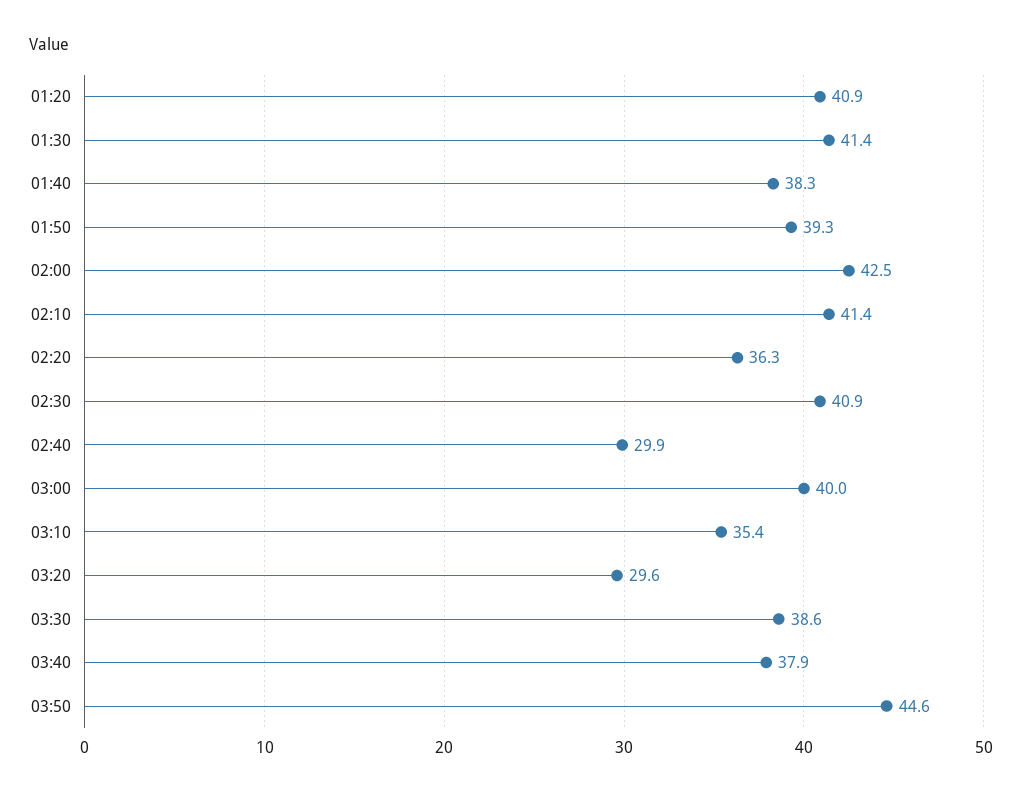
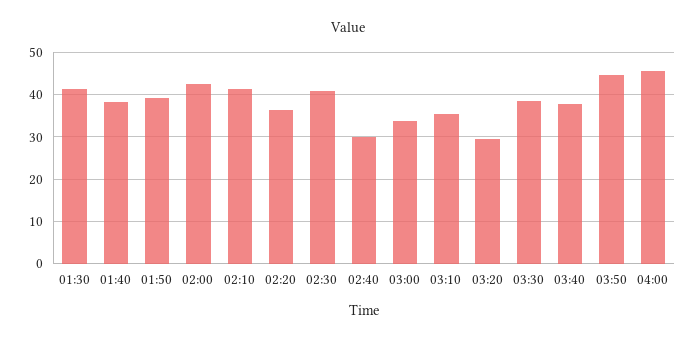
01:20: 40.9 -> none
03:00: 40 -> 34
04:00: none -> 46

